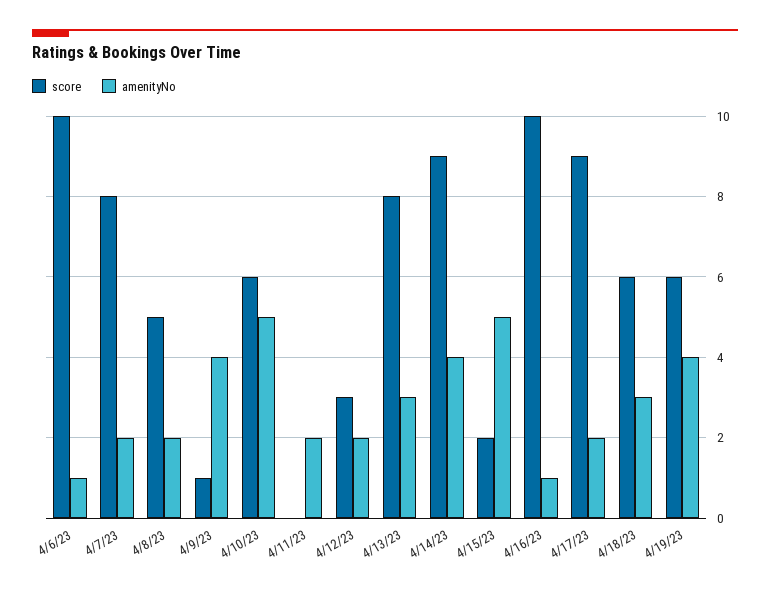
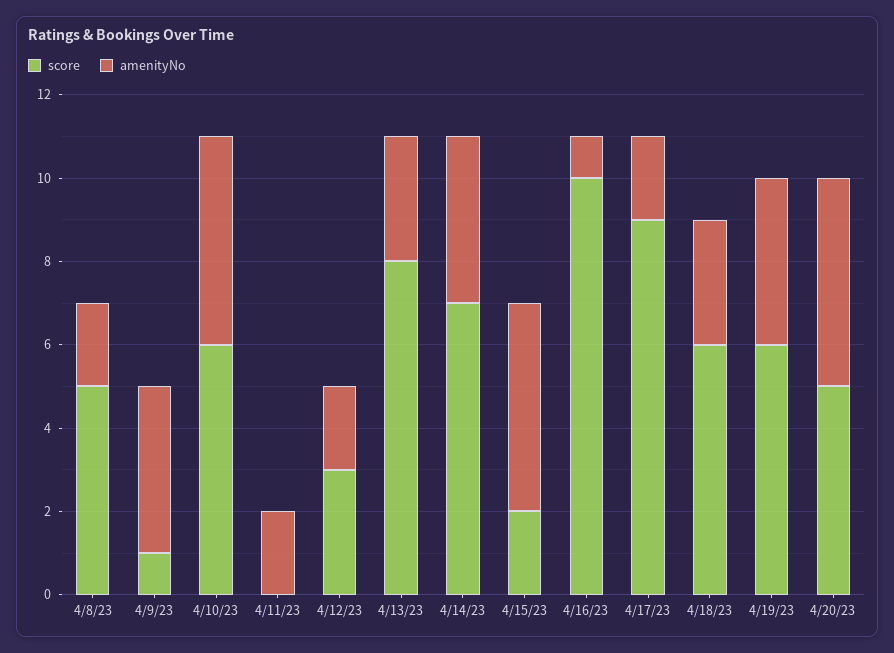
score, 4/6/23: 10 -> none
amenityNo, 4/6/23: 1 -> none
score, 4/7/23: 8 -> none
amenityNo, 4/7/23: 2 -> none
score, 4/14/23: 9 -> 7
score, 4/20/23: none -> 5
amenityNo, 4/20/23: none -> 5

